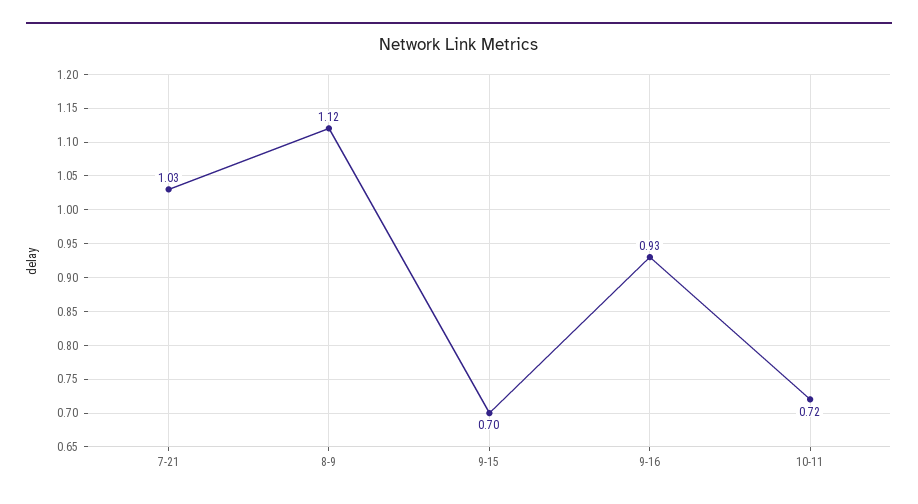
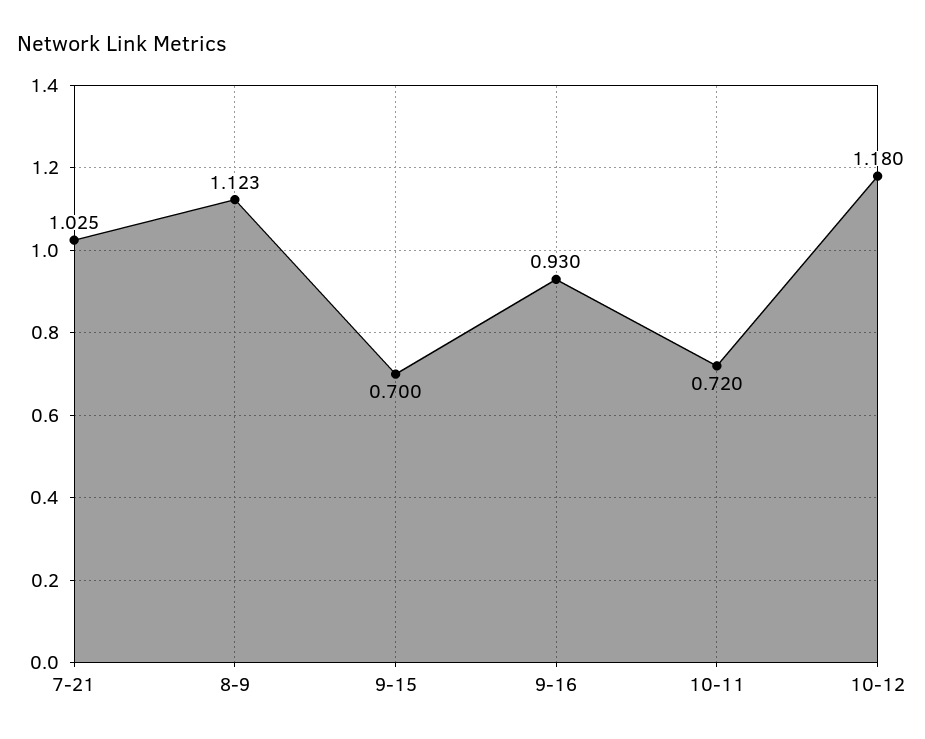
10-12: none -> 1.18

